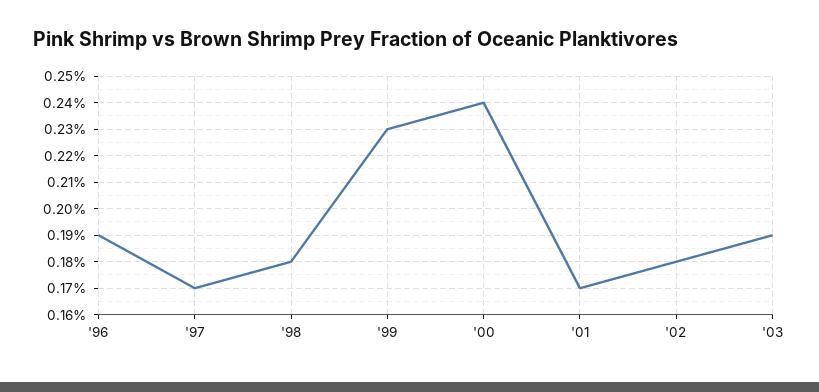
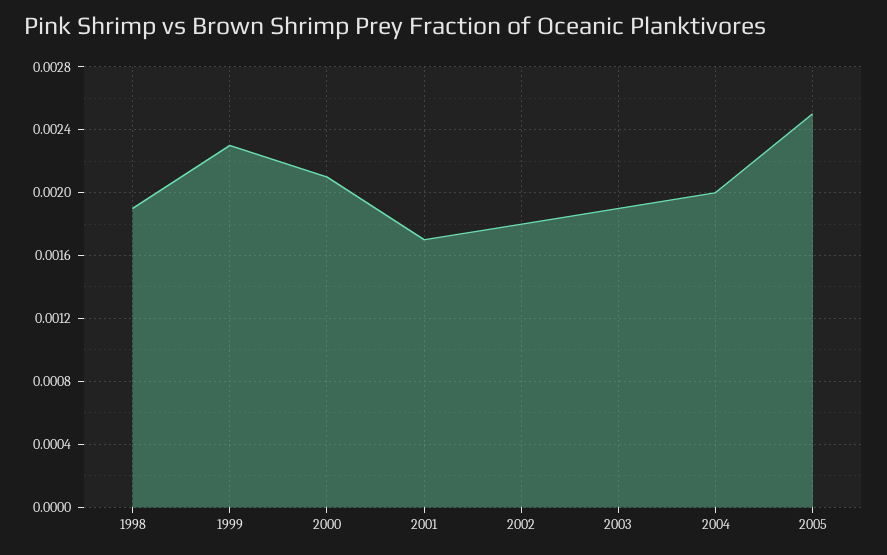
'96: 0.0019 -> none
'97: 0.0017 -> none
'98: 0.0018 -> 0.0019
'00: 0.0024 -> 0.0021
2004: none -> 0.002
2005: none -> 0.0025

